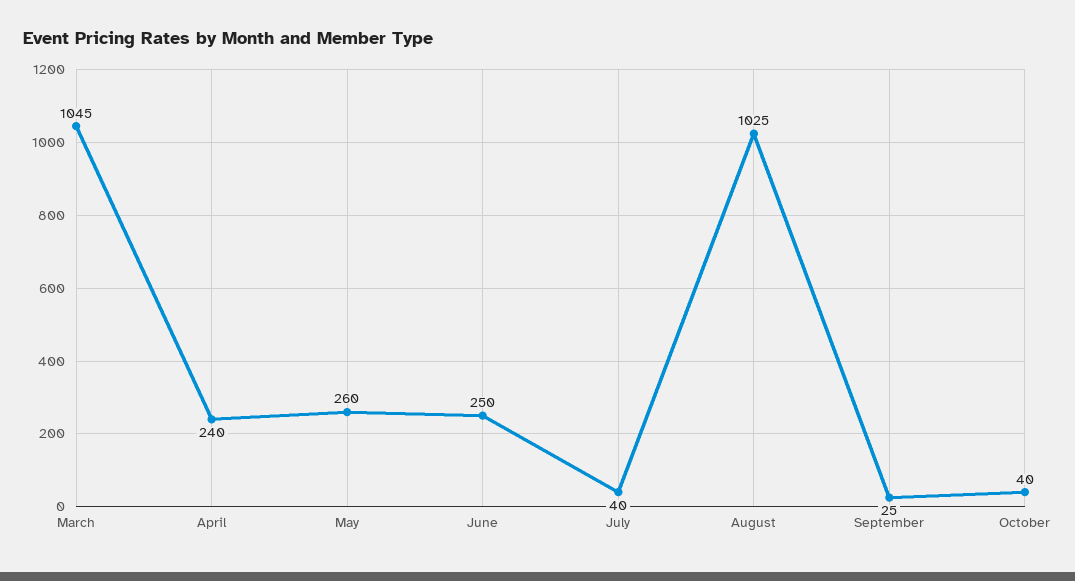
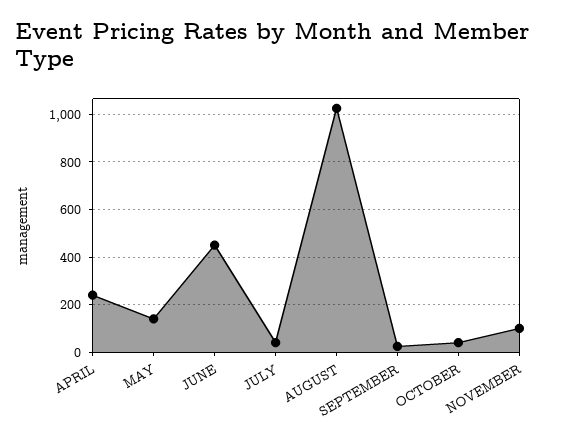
March: 1045 -> none
May: 260 -> 150
June: 250 -> 450
NOVEMBER: none -> 100

